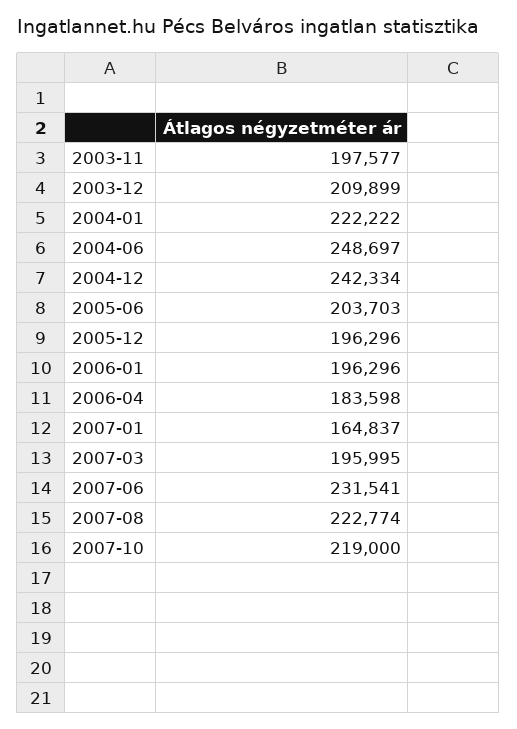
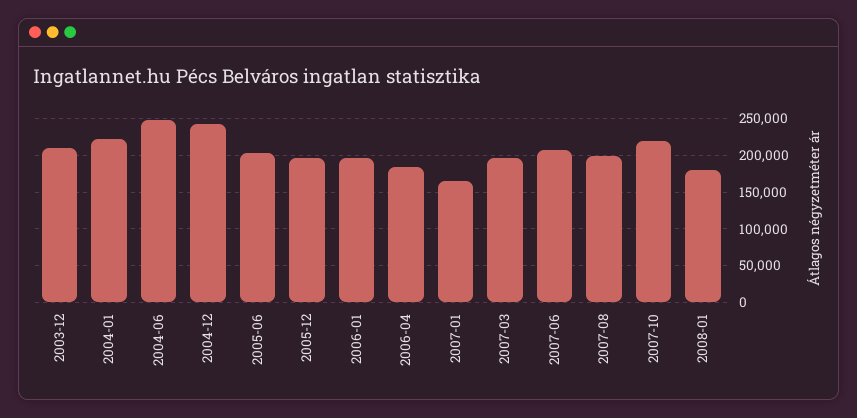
2003-11: 197577 -> none
2007-06: 231541 -> 210000
2007-08: 222774 -> 200000
2008-01: none -> 180000

